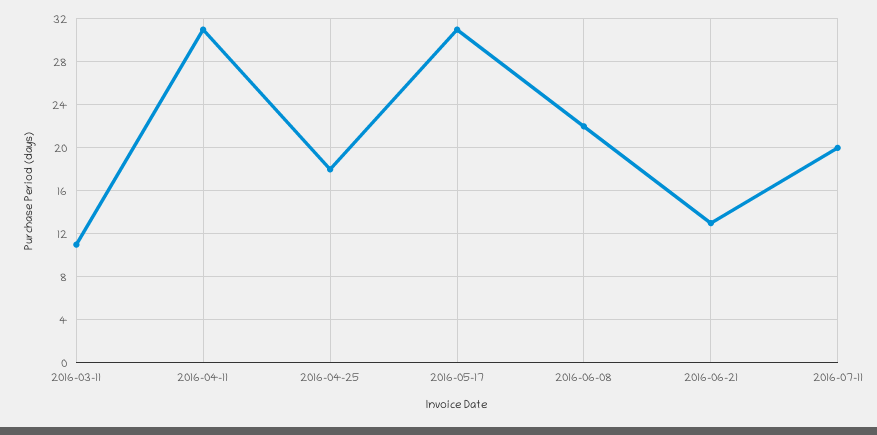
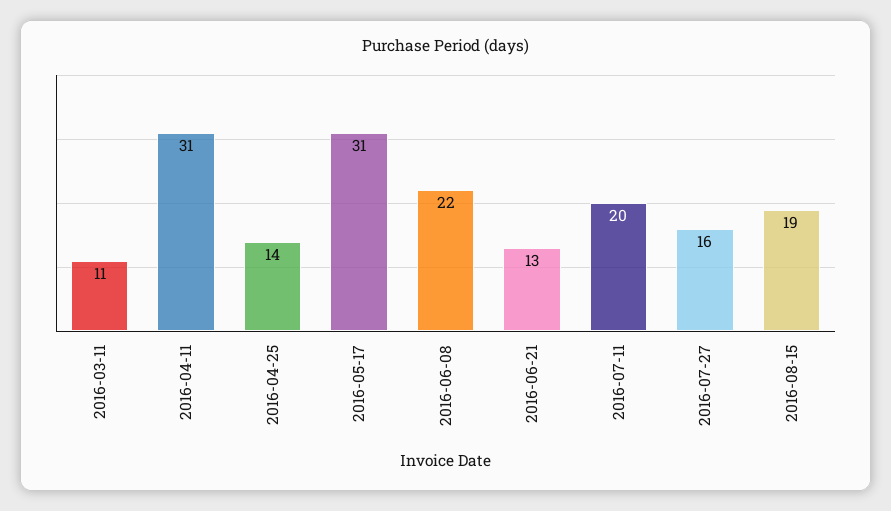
2016-04-25: 18 -> 14
2016-07-27: none -> 16
2016-08-15: none -> 19

